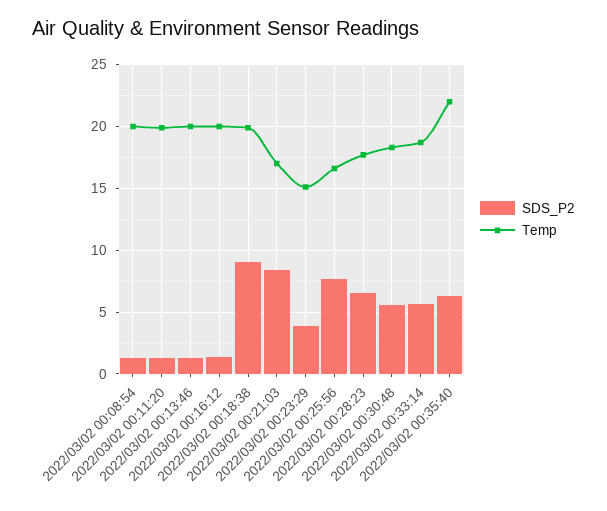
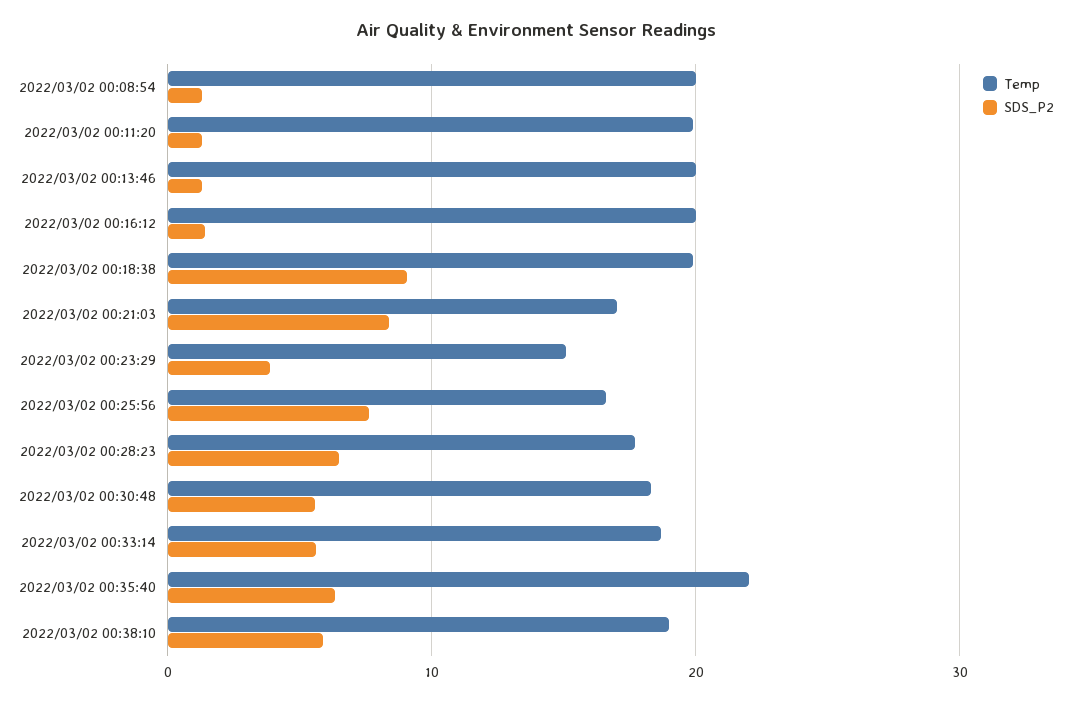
Temp, 2022/03/02 00:38:10: none -> 19
SDS_P2, 2022/03/02 00:38:10: none -> 6

